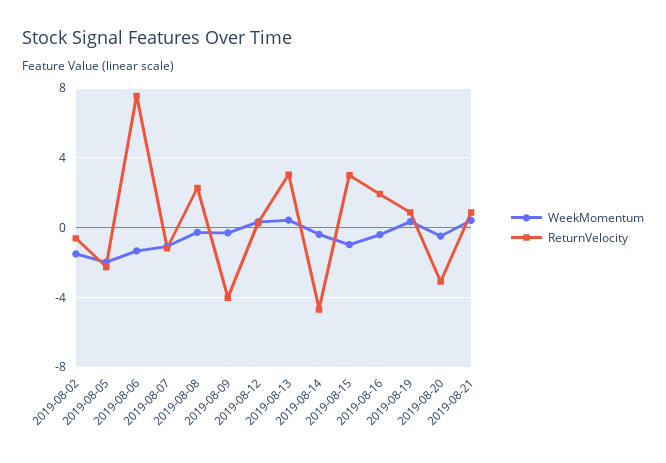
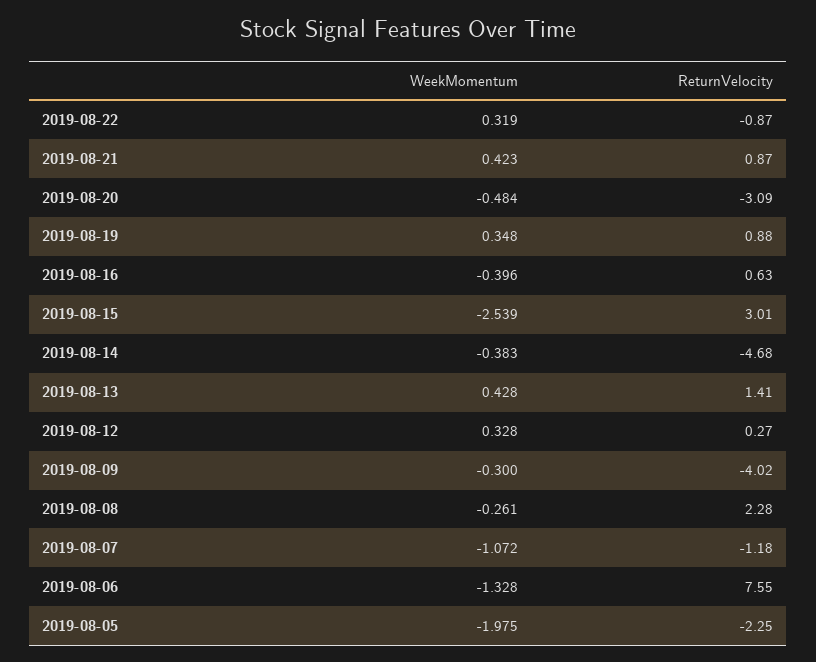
WeekMomentum, 2019-08-02: -1.5 -> none
ReturnVelocity, 2019-08-02: -0.5 -> none
ReturnVelocity, 2019-08-13: 3 -> 1.41
WeekMomentum, 2019-08-15: -1 -> -2.539
ReturnVelocity, 2019-08-16: 2 -> 0.63
WeekMomentum, 2019-08-22: none -> 0.319
ReturnVelocity, 2019-08-22: none -> -0.87

